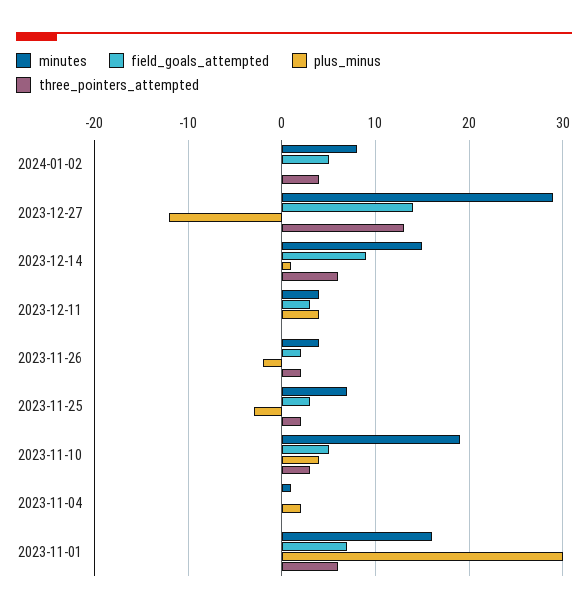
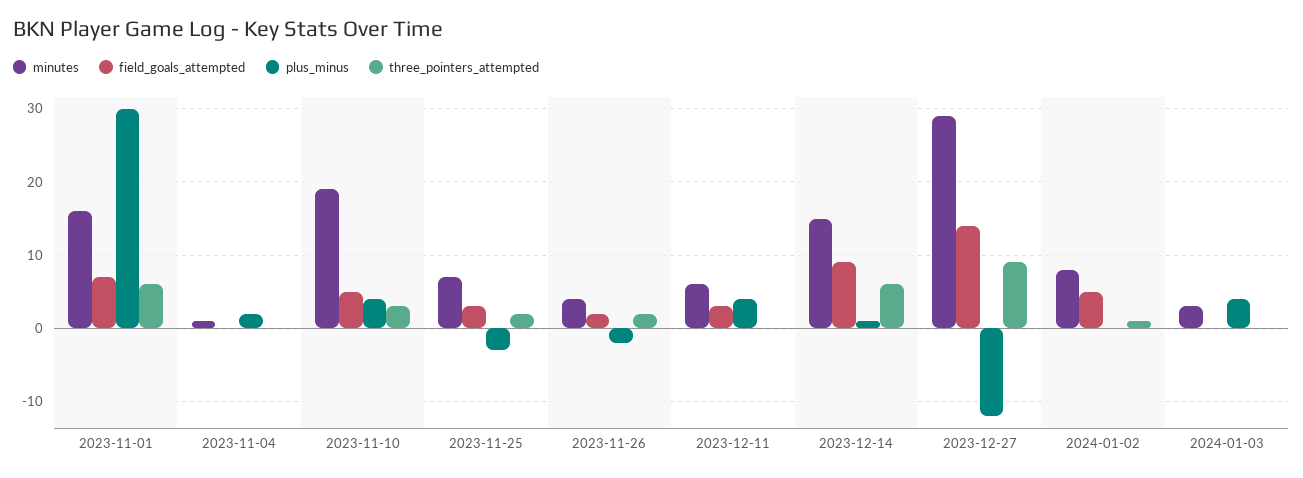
three_pointers_attempted, 2024-01-02: 4 -> 1
three_pointers_attempted, 2023-12-27: 13 -> 9
minutes, 2023-12-11: 4 -> 6
minutes, 2024-01-03: none -> 3
field_goals_attempted, 2024-01-03: none -> 0
plus_minus, 2024-01-03: none -> 4
three_pointers_attempted, 2024-01-03: none -> 0

